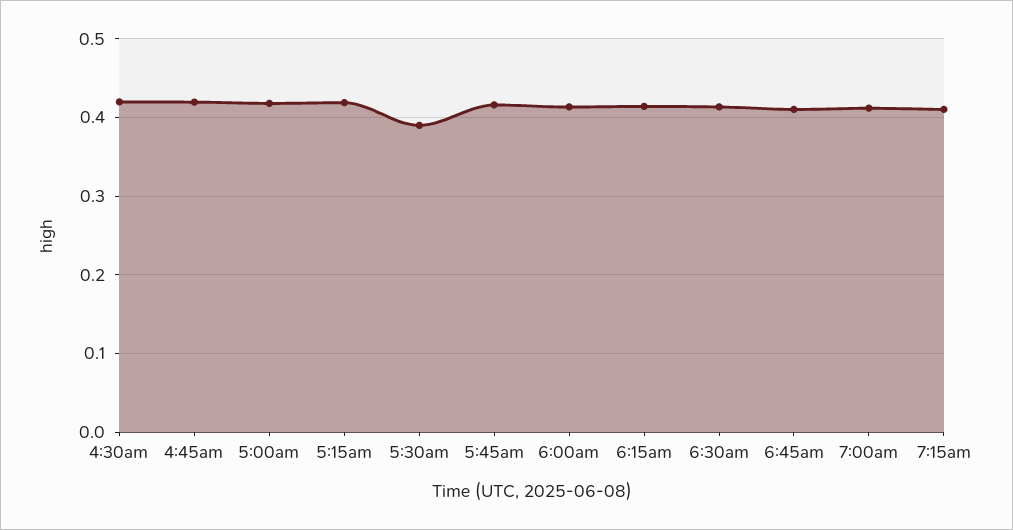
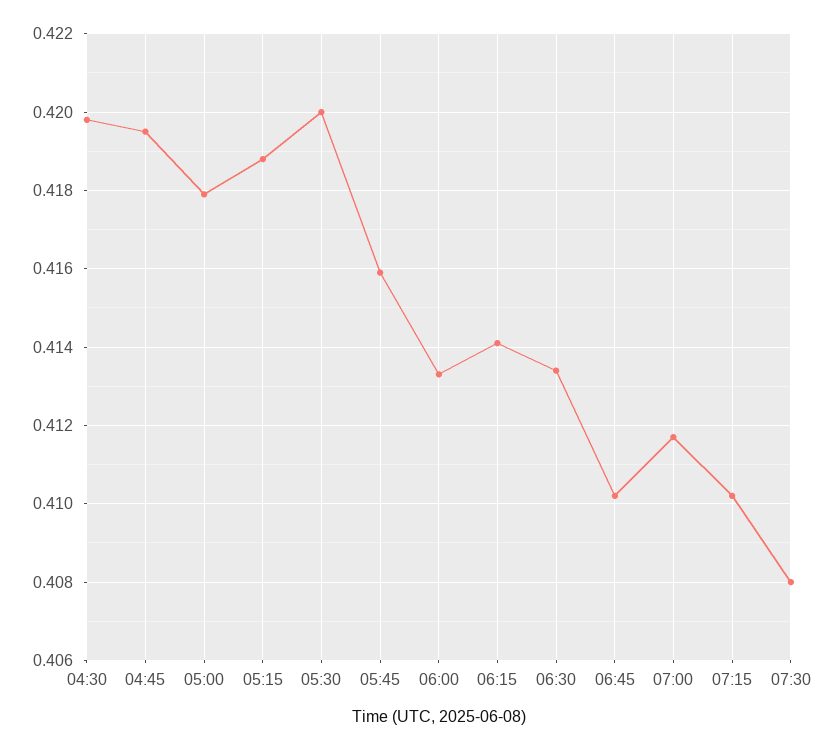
5:30am: 0.39 -> 0.42
07:30: none -> 0.408

